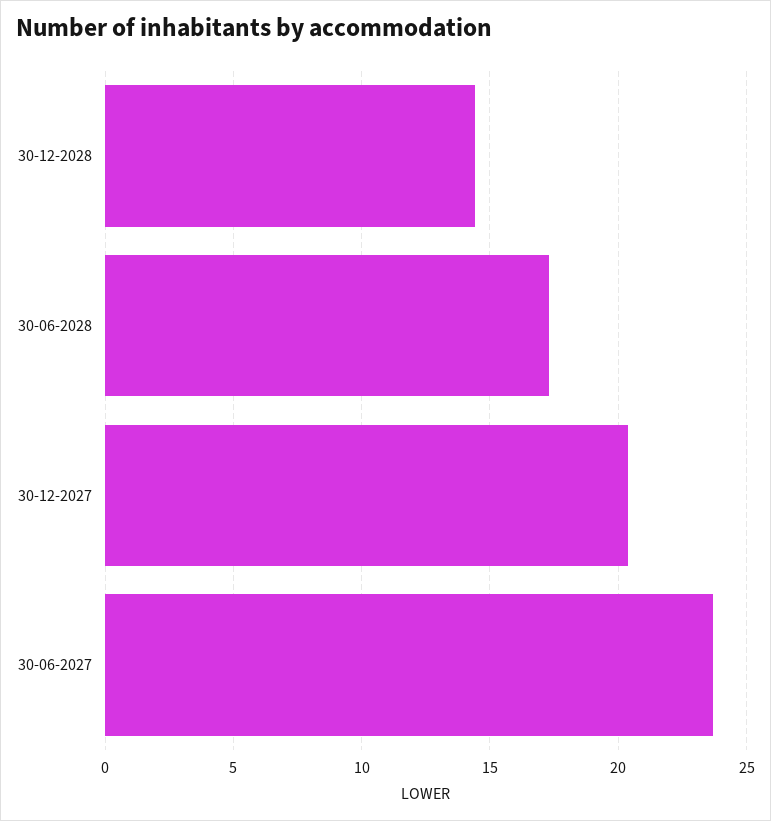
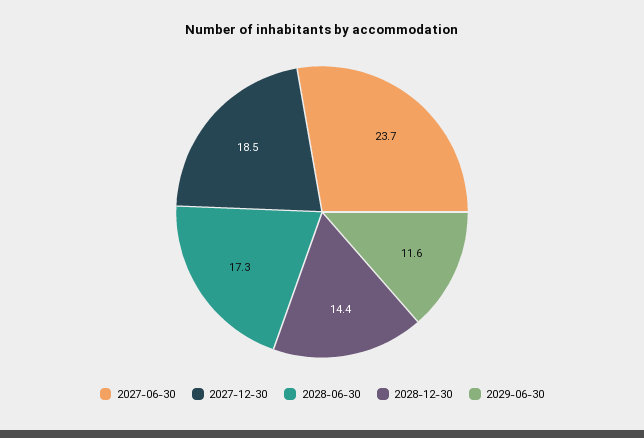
30-12-2027: 20.5 -> 18.5
2029-06-30: none -> 11.6

